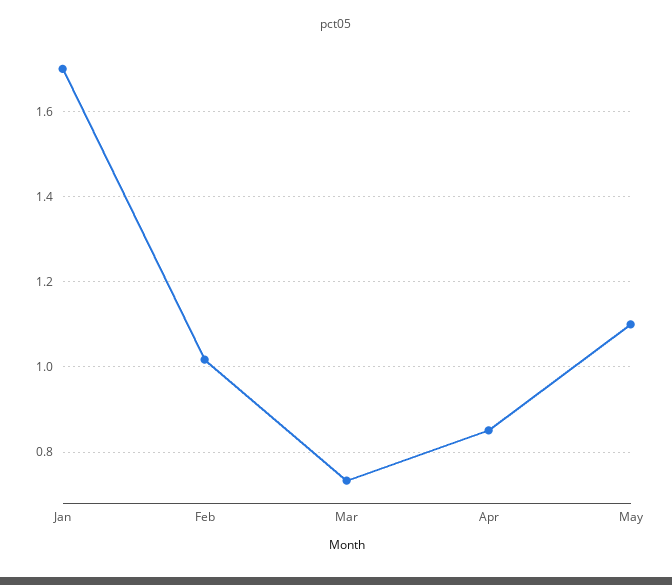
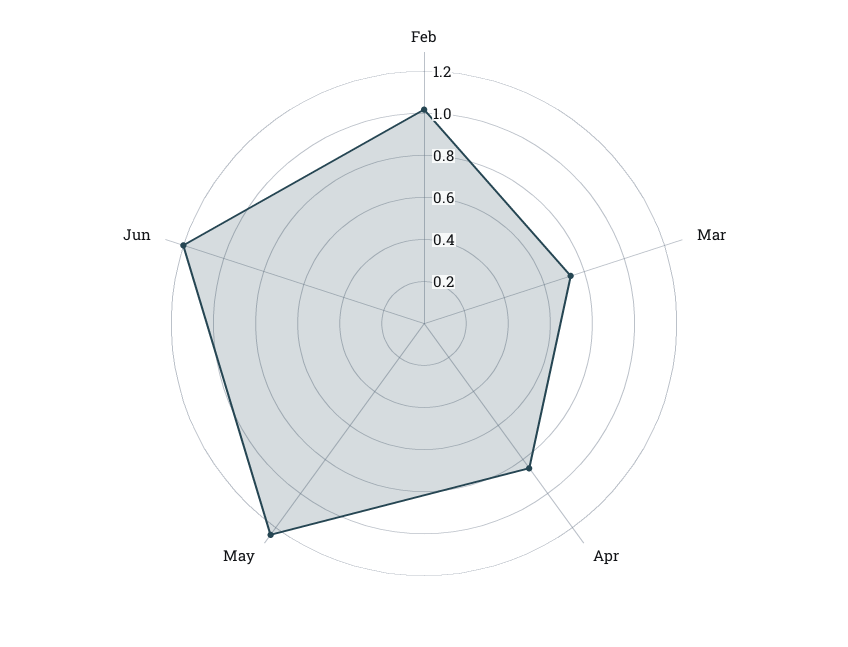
Jan: 1.7 -> none
May: 1.1 -> 1.25
Jun: none -> 1.2

